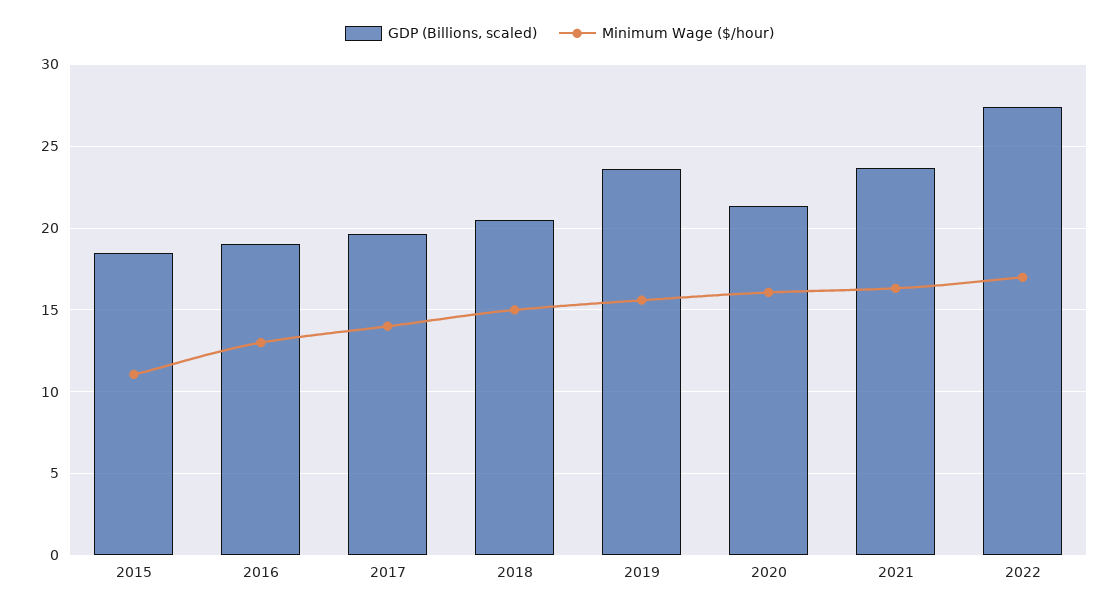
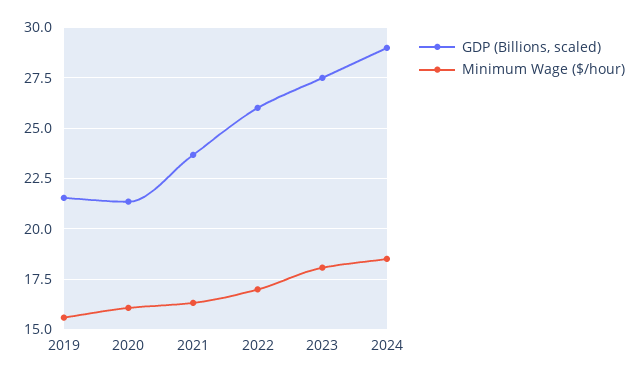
GDP (Billions, scaled), 2015: 18.5 -> none
Minimum Wage ($/hour), 2015: 11 -> none
GDP (Billions, scaled), 2016: 19 -> none
Minimum Wage ($/hour), 2016: 13 -> none
GDP (Billions, scaled), 2017: 19.5 -> none
Minimum Wage ($/hour), 2017: 14 -> none
GDP (Billions, scaled), 2018: 20.5 -> none
Minimum Wage ($/hour), 2018: 15 -> none
GDP (Billions, scaled), 2019: 23.5 -> 21.5
GDP (Billions, scaled), 2022: 27.5 -> 26
GDP (Billions, scaled), 2023: none -> 27.5
Minimum Wage ($/hour), 2023: none -> 18
GDP (Billions, scaled), 2024: none -> 29
Minimum Wage ($/hour), 2024: none -> 18.5

